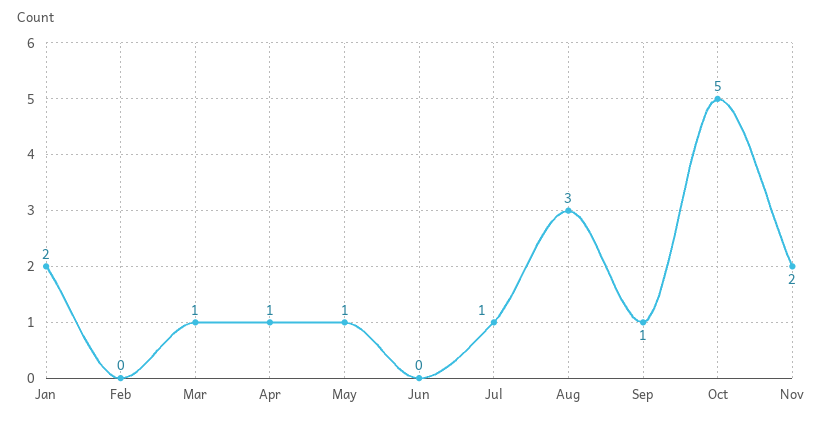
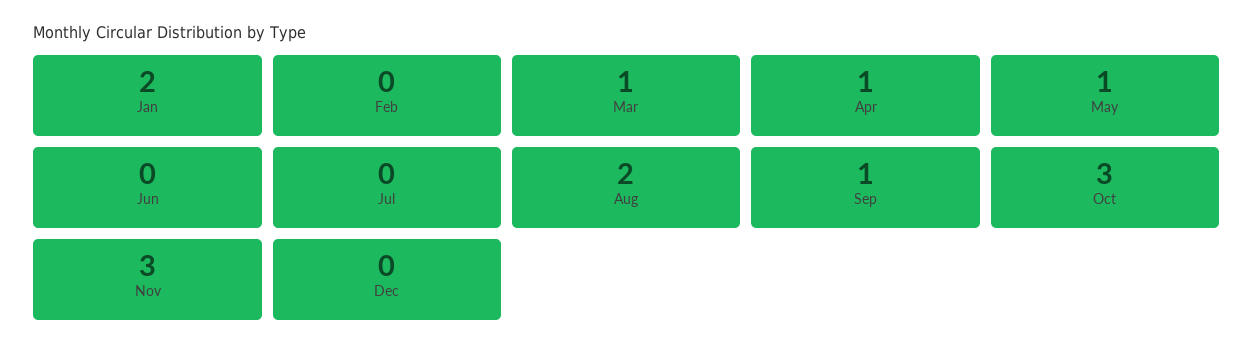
Jul: 1 -> 0
Aug: 3 -> 2
Oct: 5 -> 3
Nov: 2 -> 3
Dec: none -> 0

